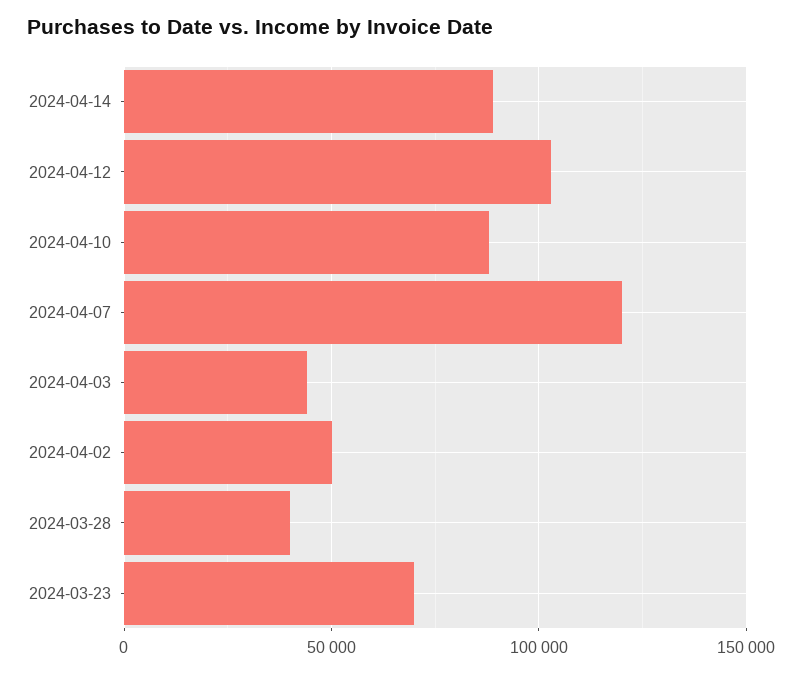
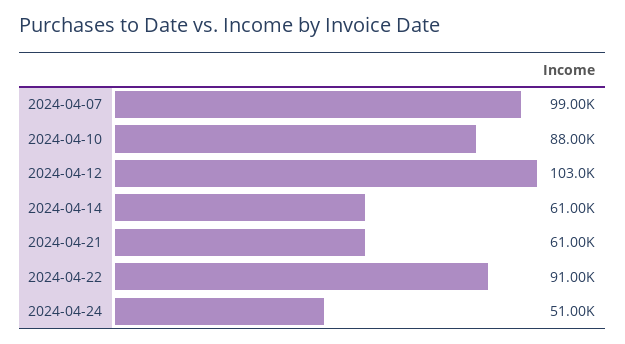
2024-04-14: 90000 -> 61000
2024-04-07: 120000 -> 99000
2024-04-03: 45000 -> none
2024-04-02: 50000 -> none
2024-03-28: 40000 -> none
2024-03-23: 70000 -> none
2024-04-21: none -> 61000
2024-04-22: none -> 91000
2024-04-24: none -> 51000

